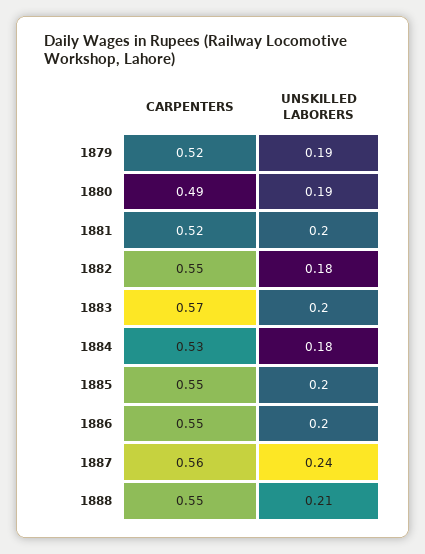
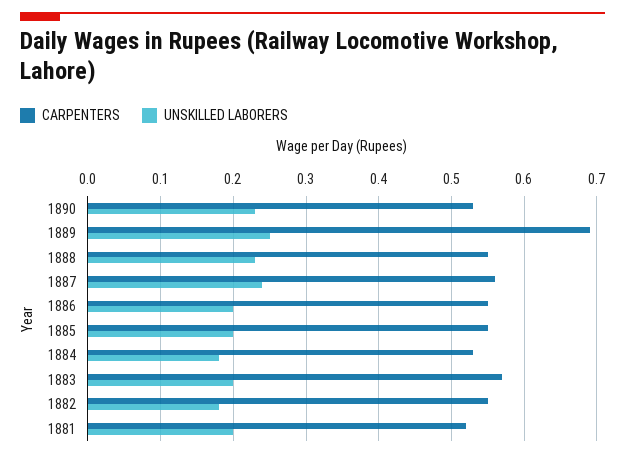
CARPENTERS, 1879: 0.52 -> none
UNSKILLED LABORERS, 1879: 0.19 -> none
CARPENTERS, 1880: 0.49 -> none
UNSKILLED LABORERS, 1880: 0.19 -> none
UNSKILLED LABORERS, 1888: 0.21 -> 0.23
CARPENTERS, 1890: none -> 0.53
UNSKILLED LABORERS, 1890: none -> 0.23
CARPENTERS, 1889: none -> 0.69
UNSKILLED LABORERS, 1889: none -> 0.25

